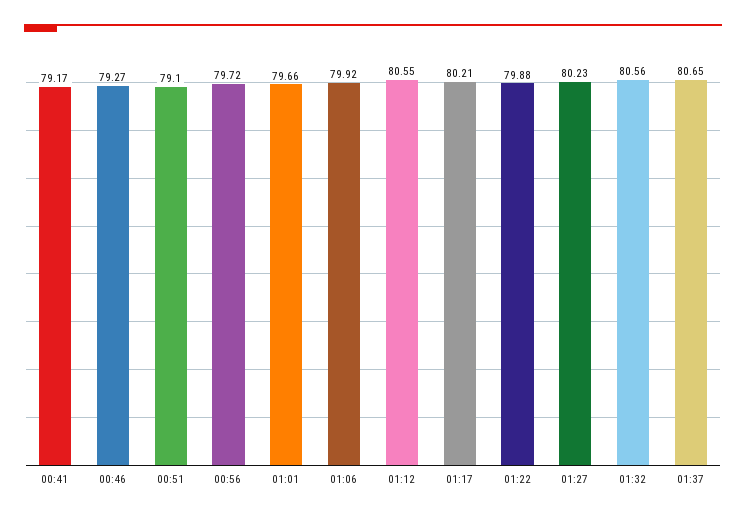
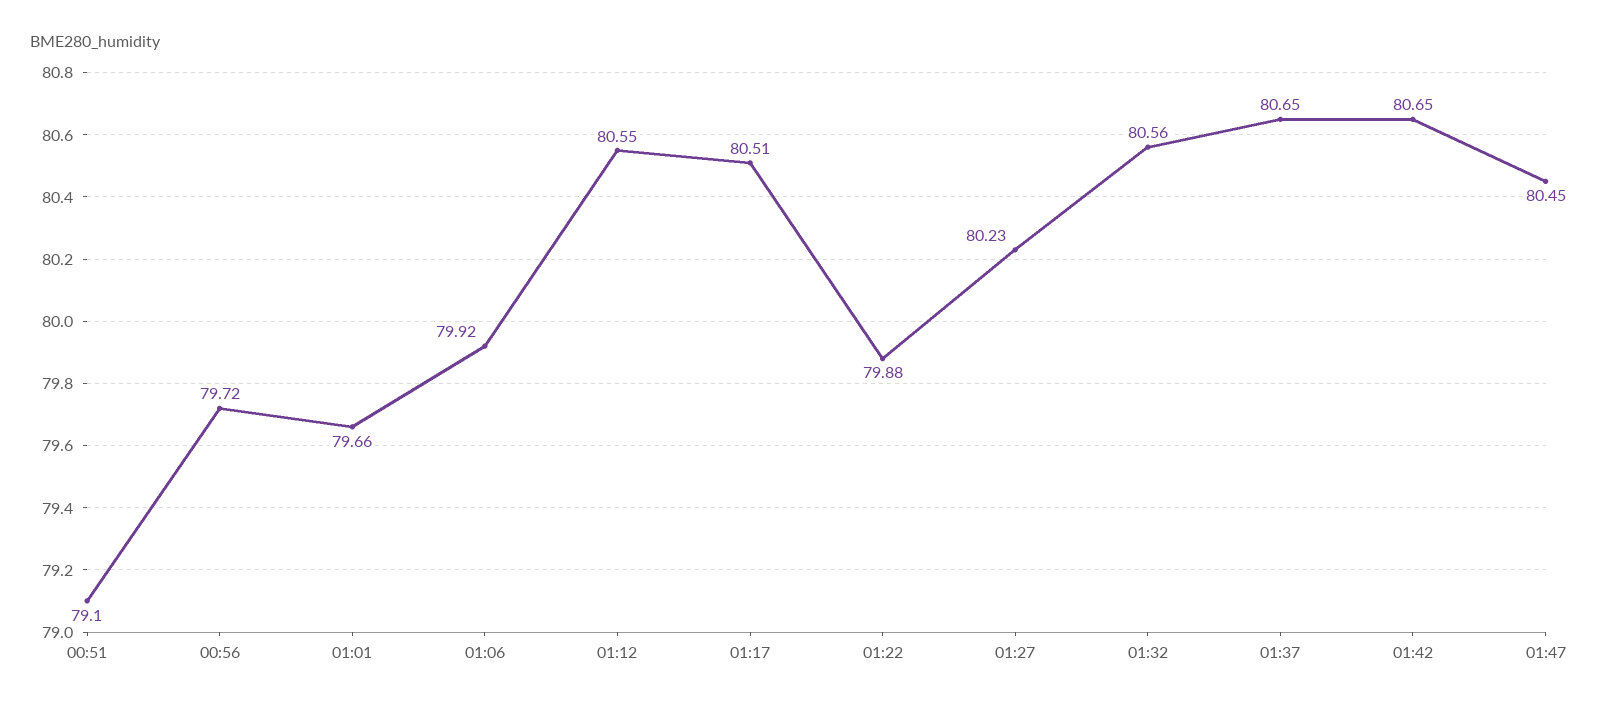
00:41: 79.17 -> none
00:46: 79.27 -> none
01:17: 80.21 -> 80.51
01:42: none -> 80.65
01:47: none -> 80.45

